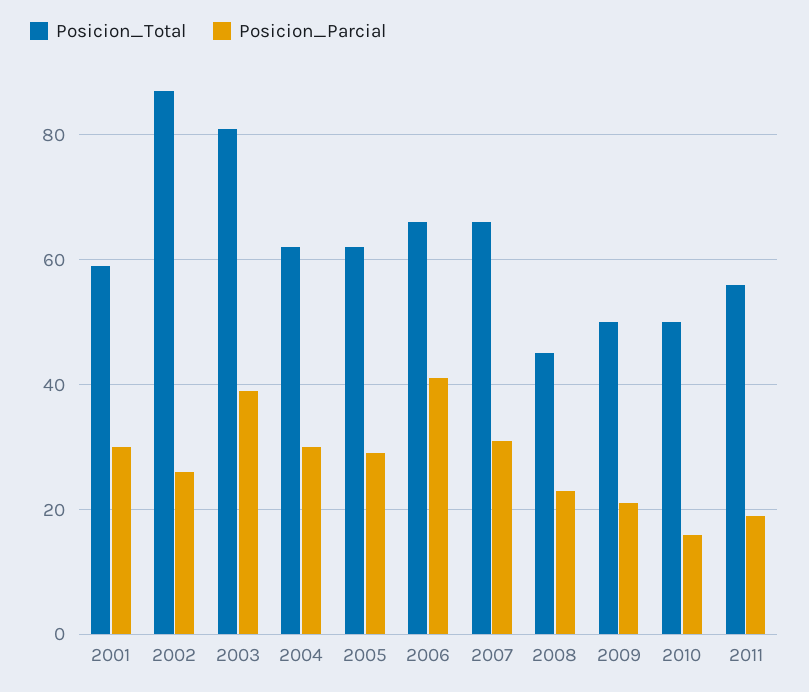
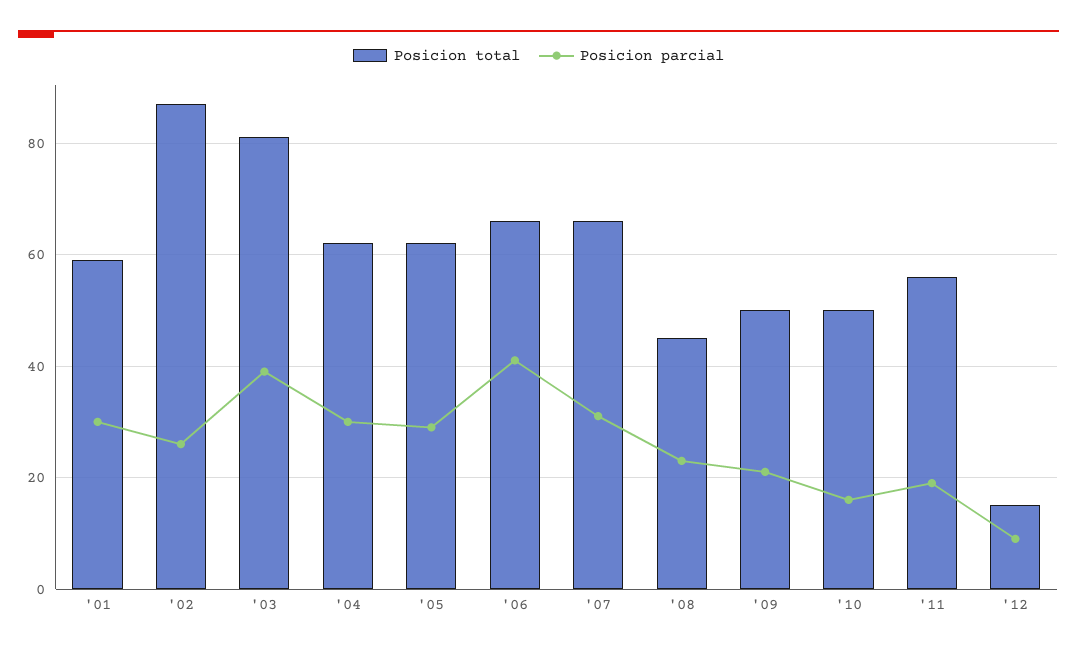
Posicion_Total, '12: none -> 15
Posicion_Parcial, '12: none -> 10

